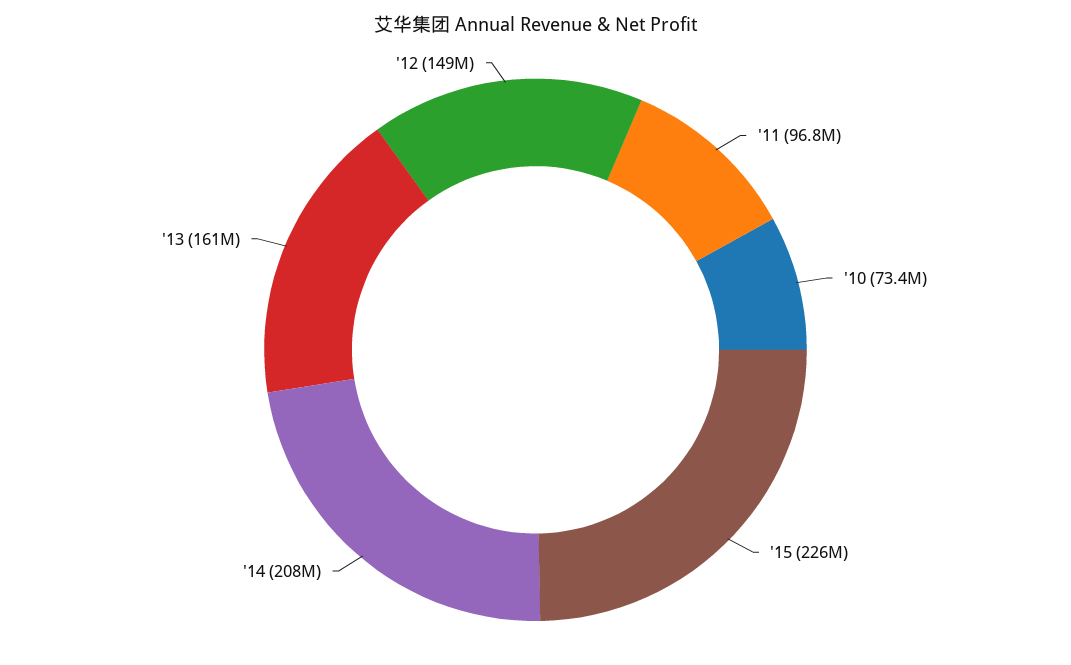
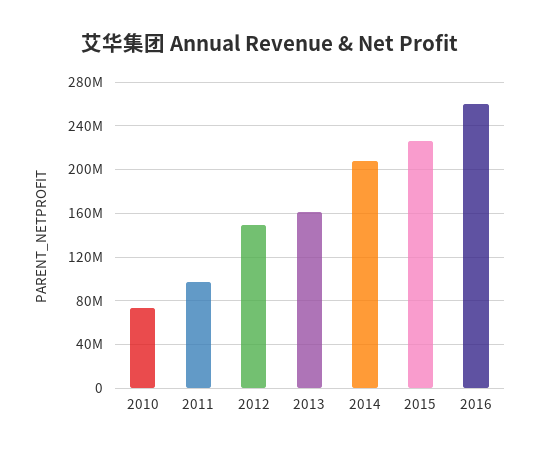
2016: none -> 260000000

